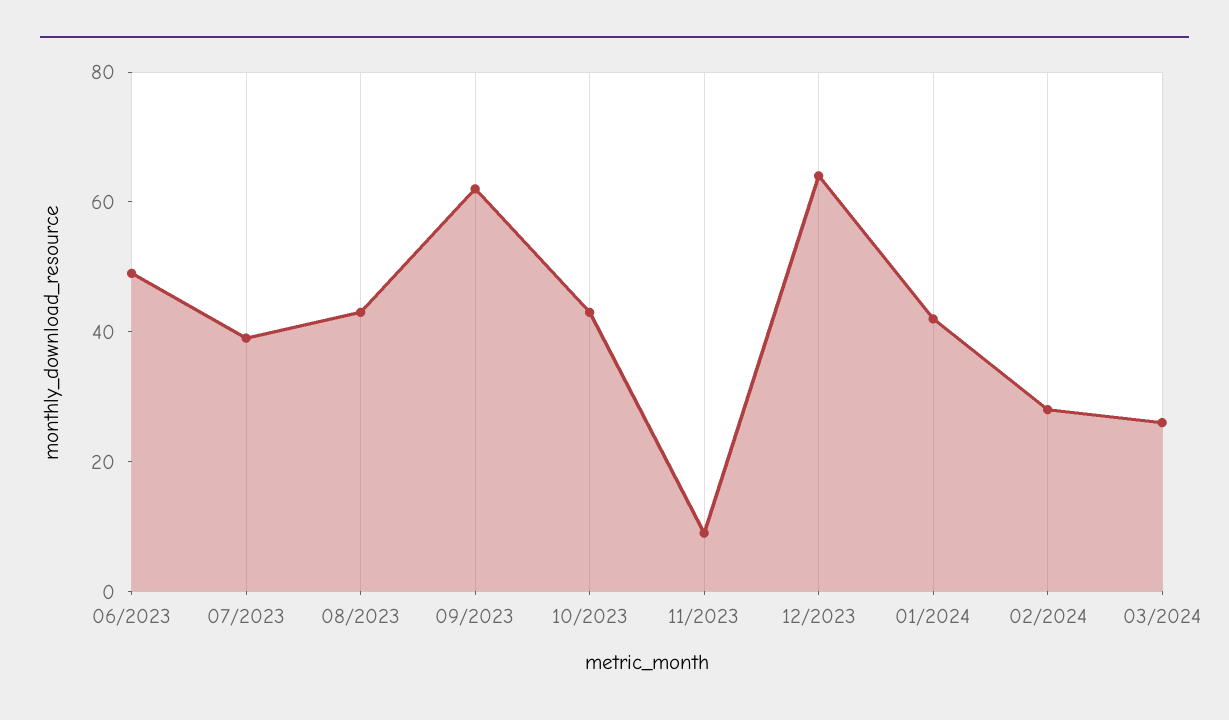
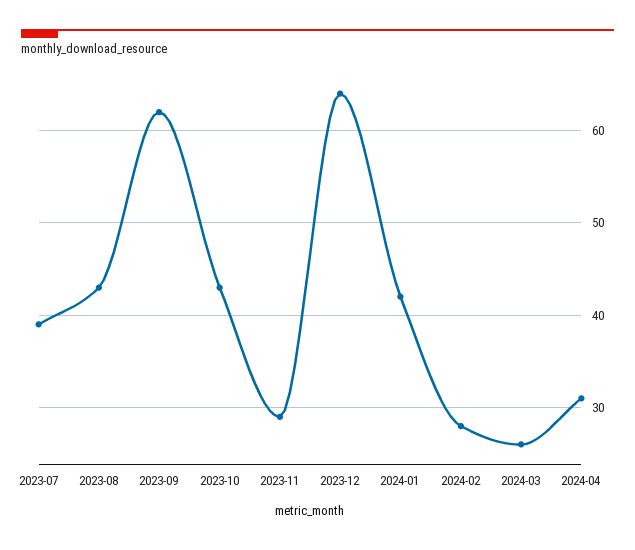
06/2023: 50 -> none
11/2023: 10 -> 29
2024-04: none -> 31

